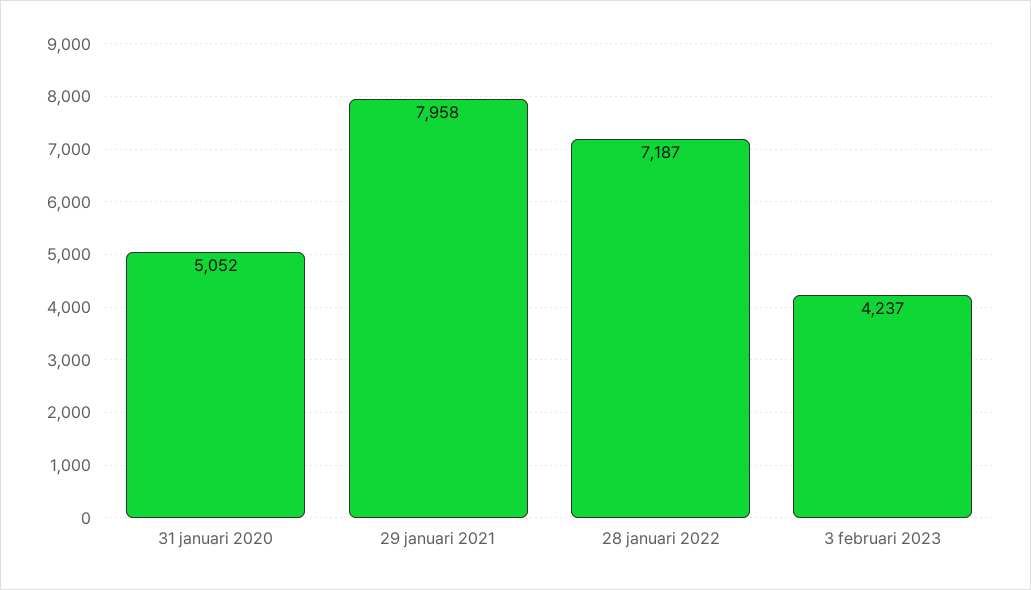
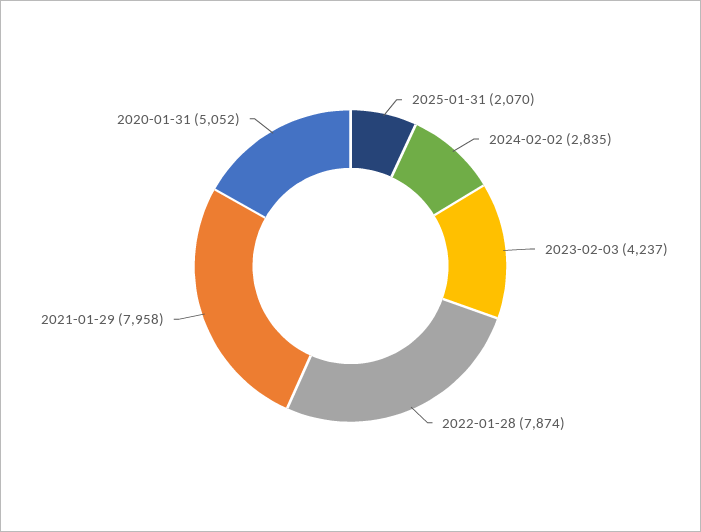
28 januari 2022: 7187 -> 7874
2025-01-31: none -> 2070
2024-02-02: none -> 2835

